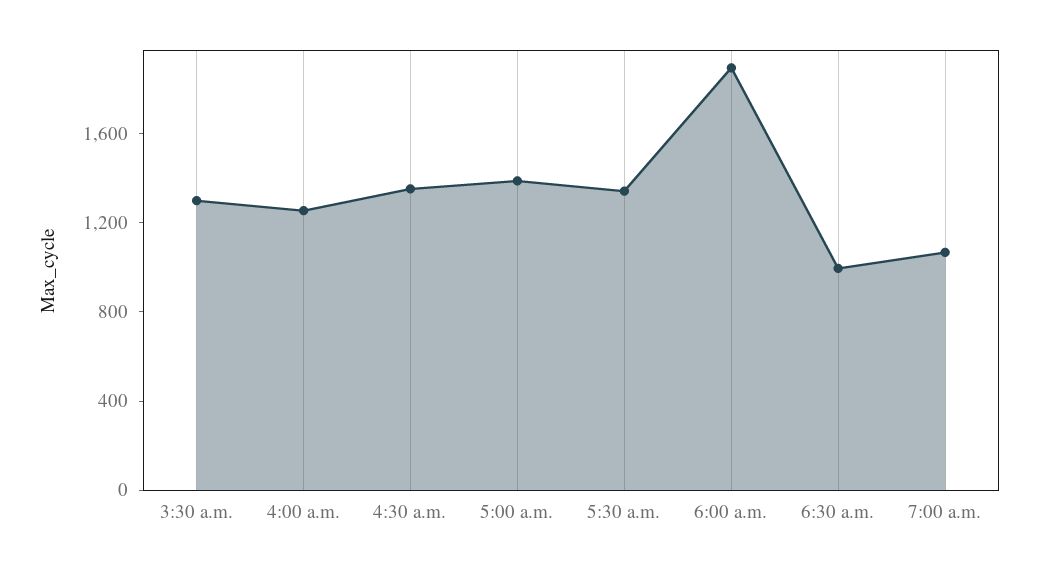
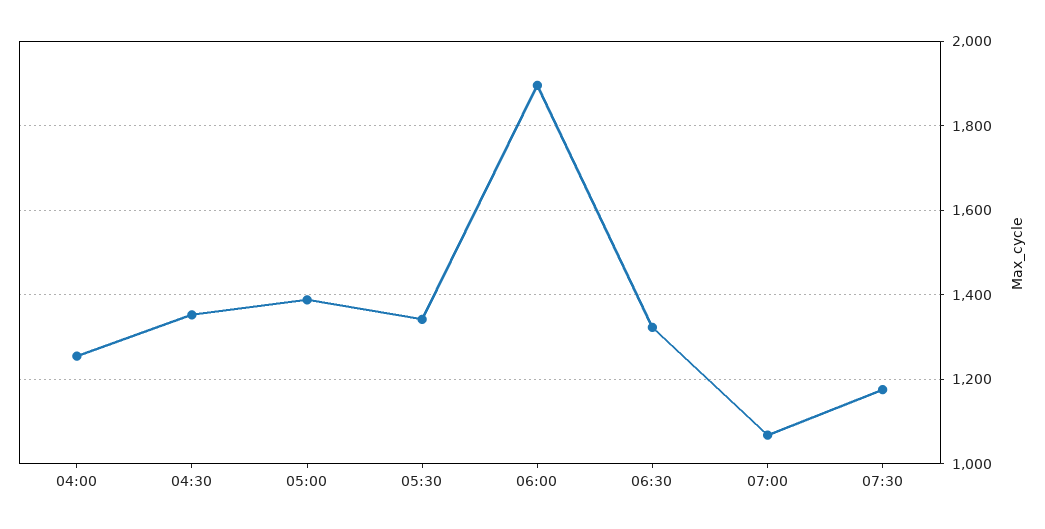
3:30 a.m.: 1300 -> none
6:30 a.m.: 1000 -> 1320
07:30: none -> 1180

